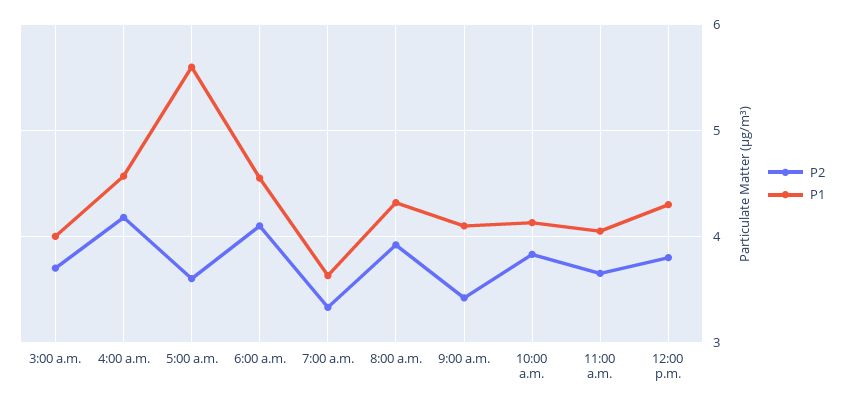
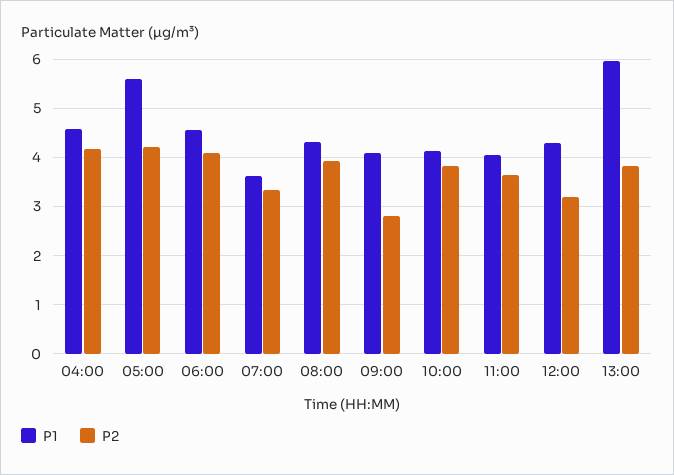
P2, 3:00 a.m.: 3.7 -> none
P1, 3:00 a.m.: 4 -> none
P2, 5:00 a.m.: 3.6 -> 4.2
P2, 9:00 a.m.: 3.4 -> 2.8
P2, 12:00 p.m.: 3.8 -> 3.2
P1, 13:00: none -> 6
P2, 13:00: none -> 3.8

